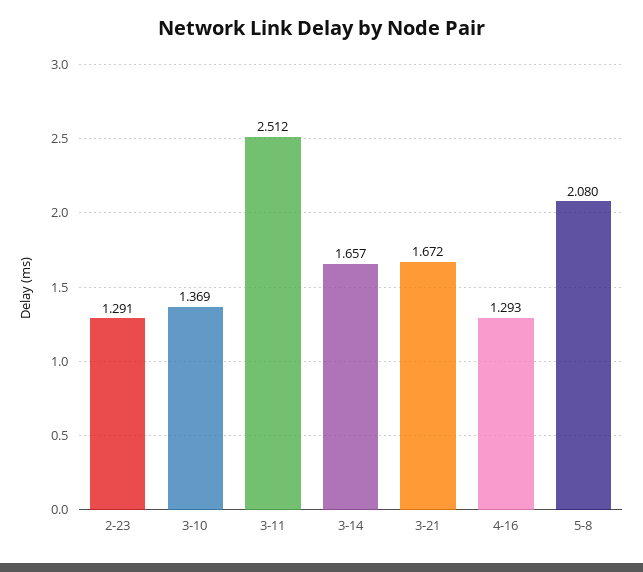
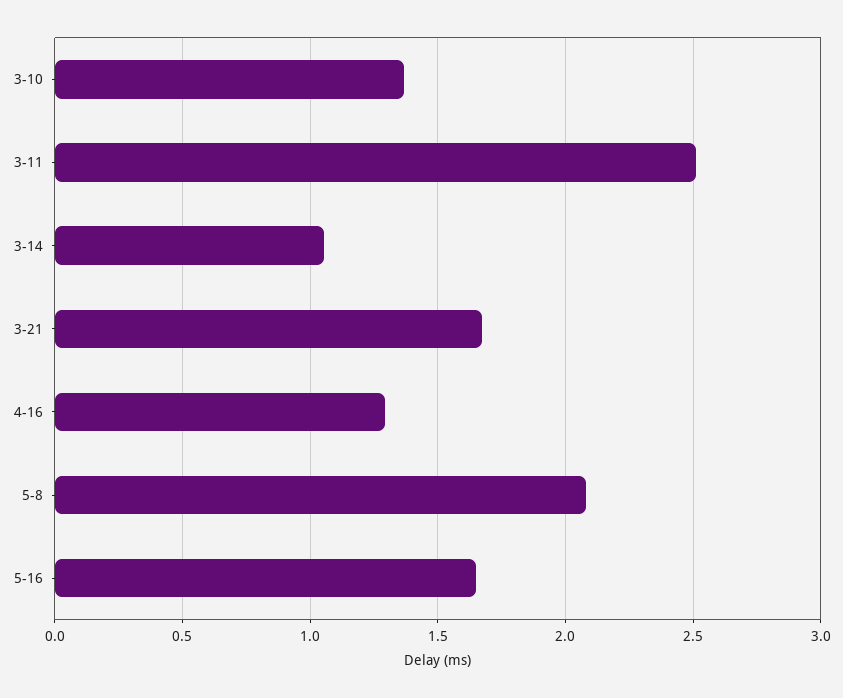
2-23: 1.291 -> none
3-14: 1.657 -> 1.05
5-16: none -> 1.65

